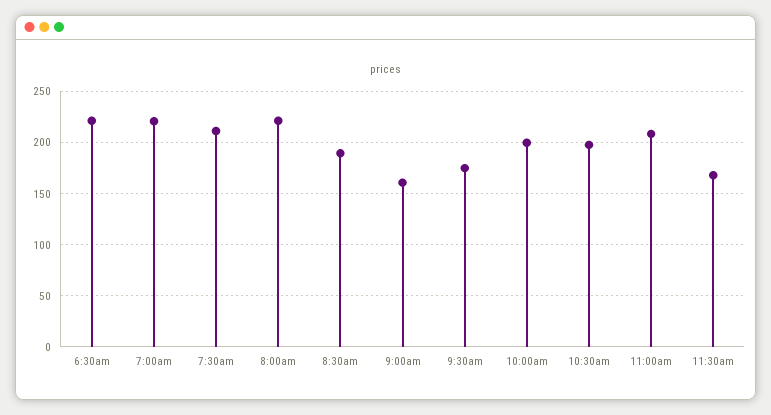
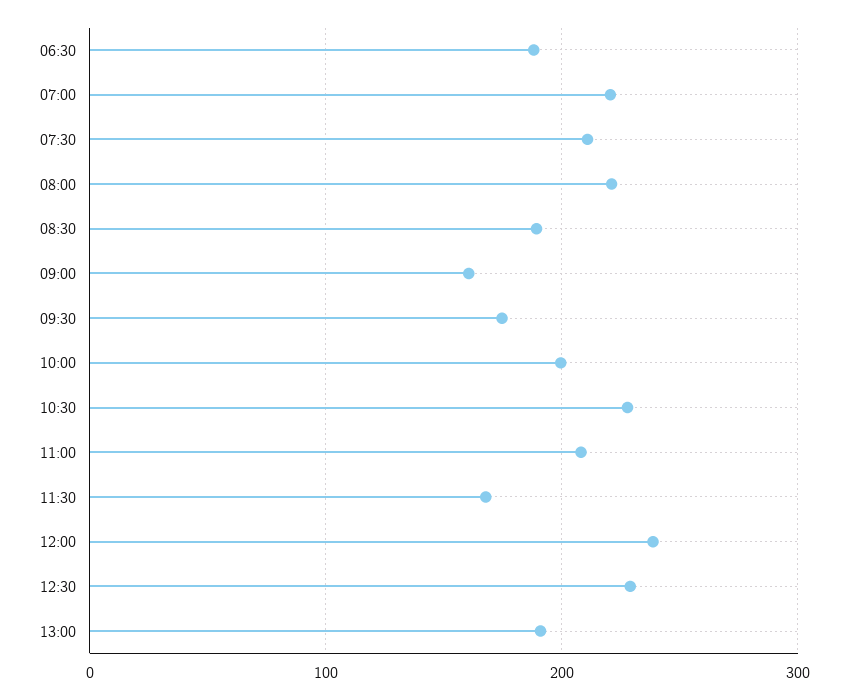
6:30am: 220 -> 190
10:30am: 200 -> 230
12:00: none -> 240
12:30: none -> 230
13:00: none -> 190

